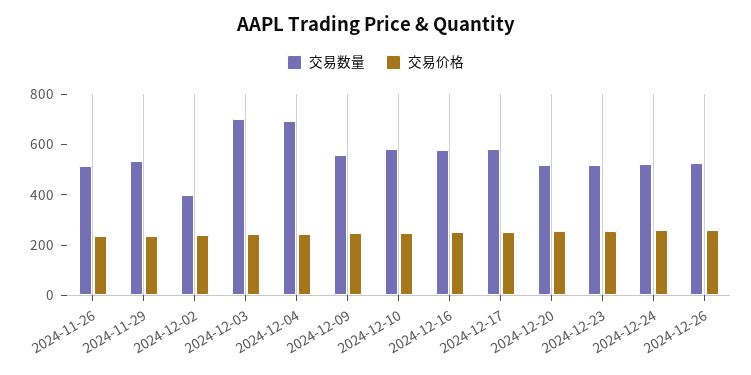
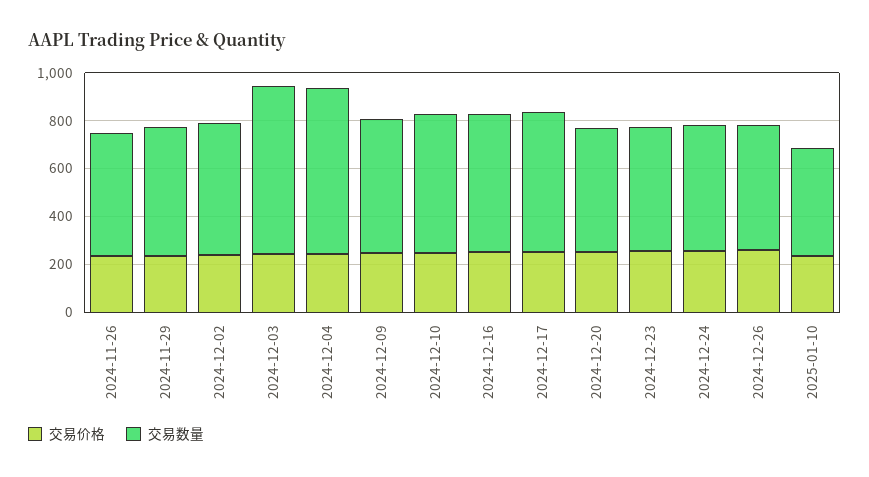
交易数量, 2024-12-02: 400 -> 550
交易价格, 2025-01-10: none -> 250
交易数量, 2025-01-10: none -> 450

